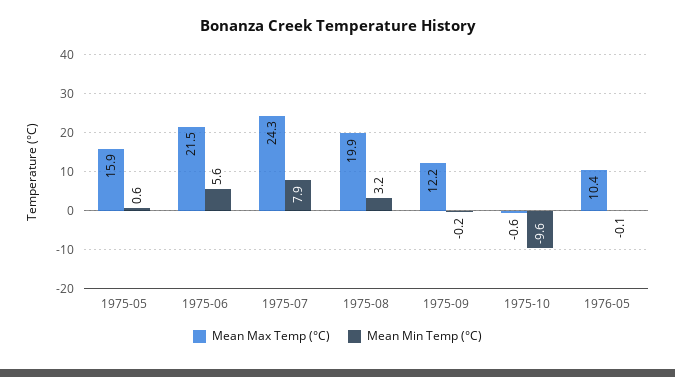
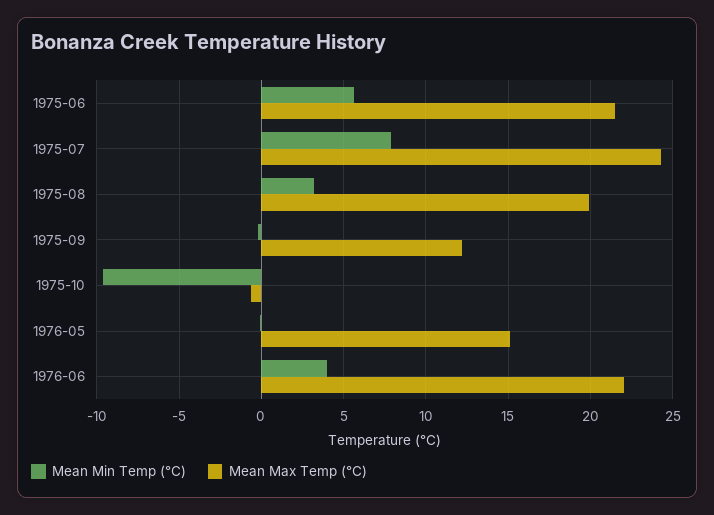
Mean Max Temp (°C), 1975-05: 15.9 -> none
Mean Min Temp (°C), 1975-05: 0.6 -> none
Mean Max Temp (°C), 1976-05: 10.4 -> 15
Mean Min Temp (°C), 1976-06: none -> 4
Mean Max Temp (°C), 1976-06: none -> 22

